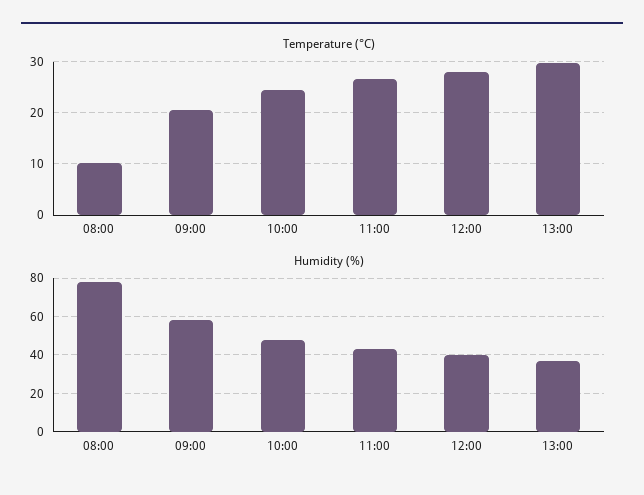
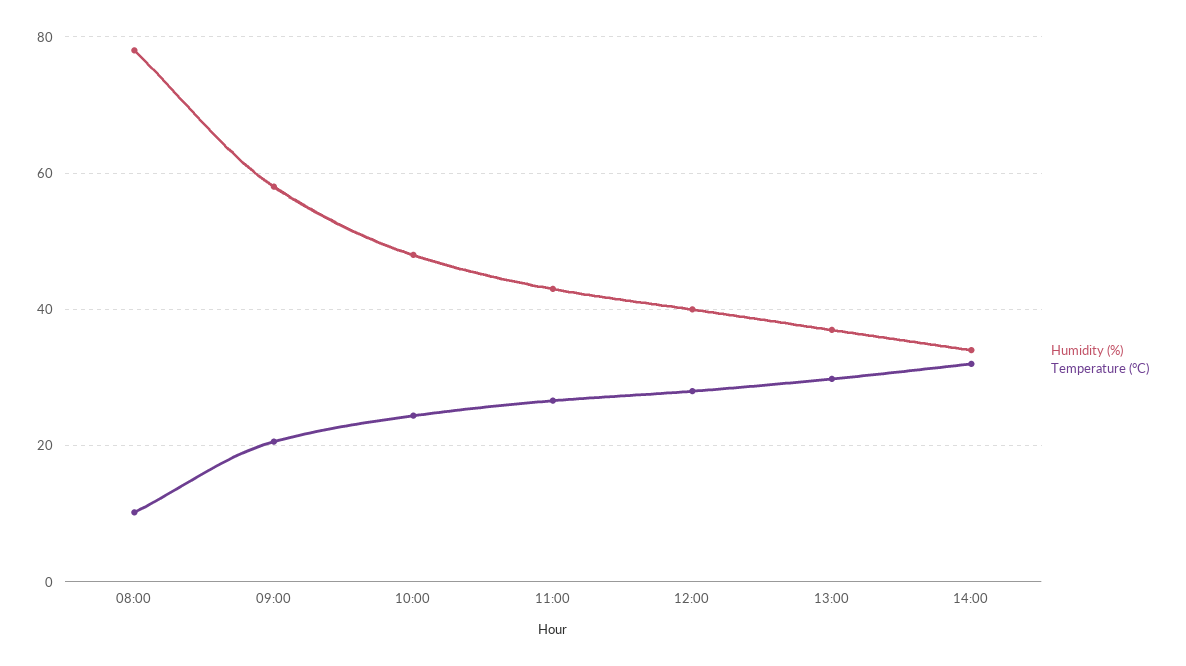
Humidity (%), 14:00: none -> 34
Temperature (°C), 14:00: none -> 32

